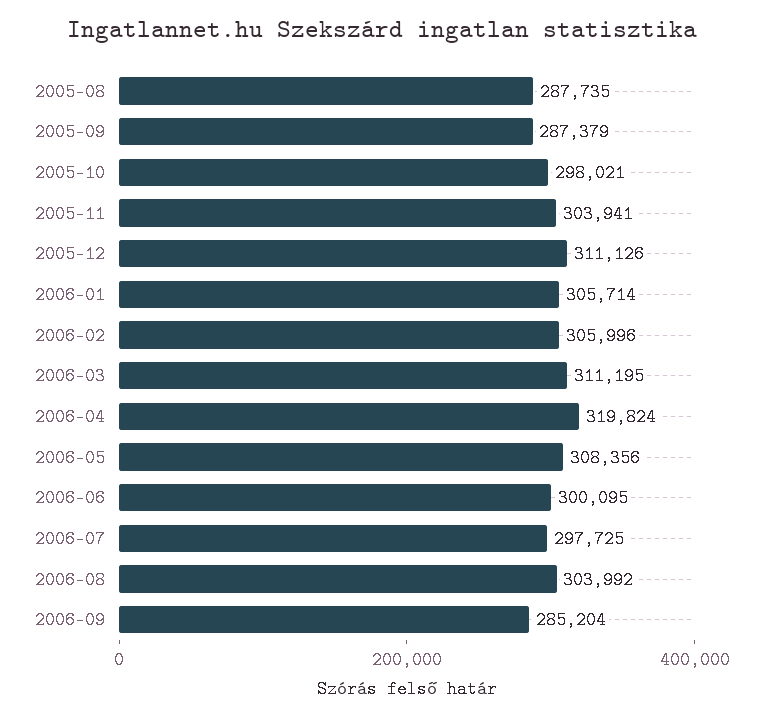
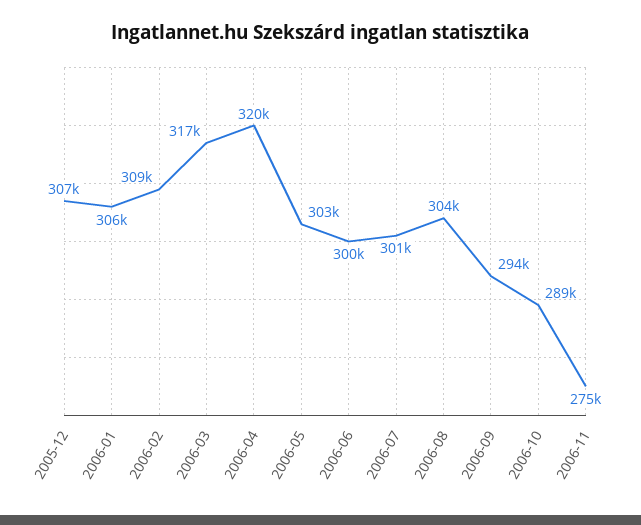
2005-08: 287735 -> none
2005-09: 287379 -> none
2005-10: 298021 -> none
2005-11: 303941 -> none
2005-12: 311126 -> 307000
2006-02: 305996 -> 309000
2006-03: 311195 -> 317000
2006-05: 308356 -> 303000
2006-07: 297725 -> 301000
2006-09: 285204 -> 294000
2006-10: none -> 289000
2006-11: none -> 275000

